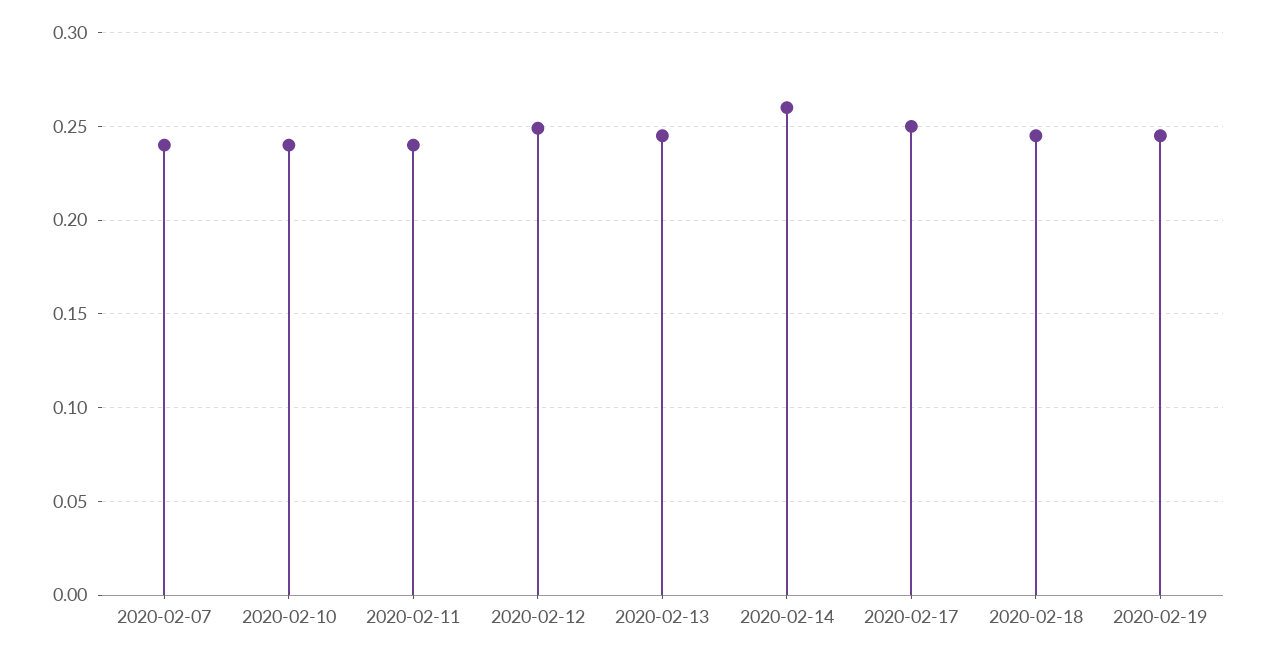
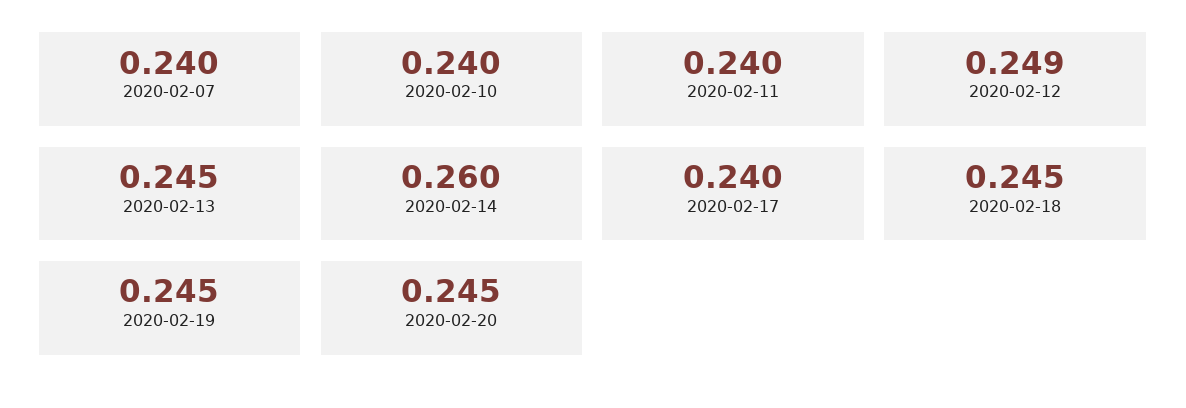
2020-02-17: 0.25 -> 0.24
2020-02-20: none -> 0.245

